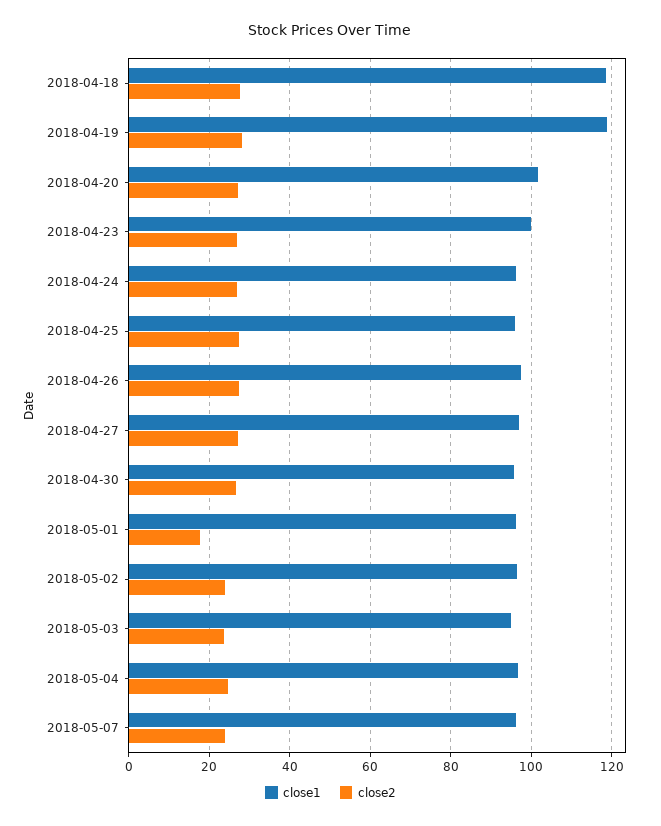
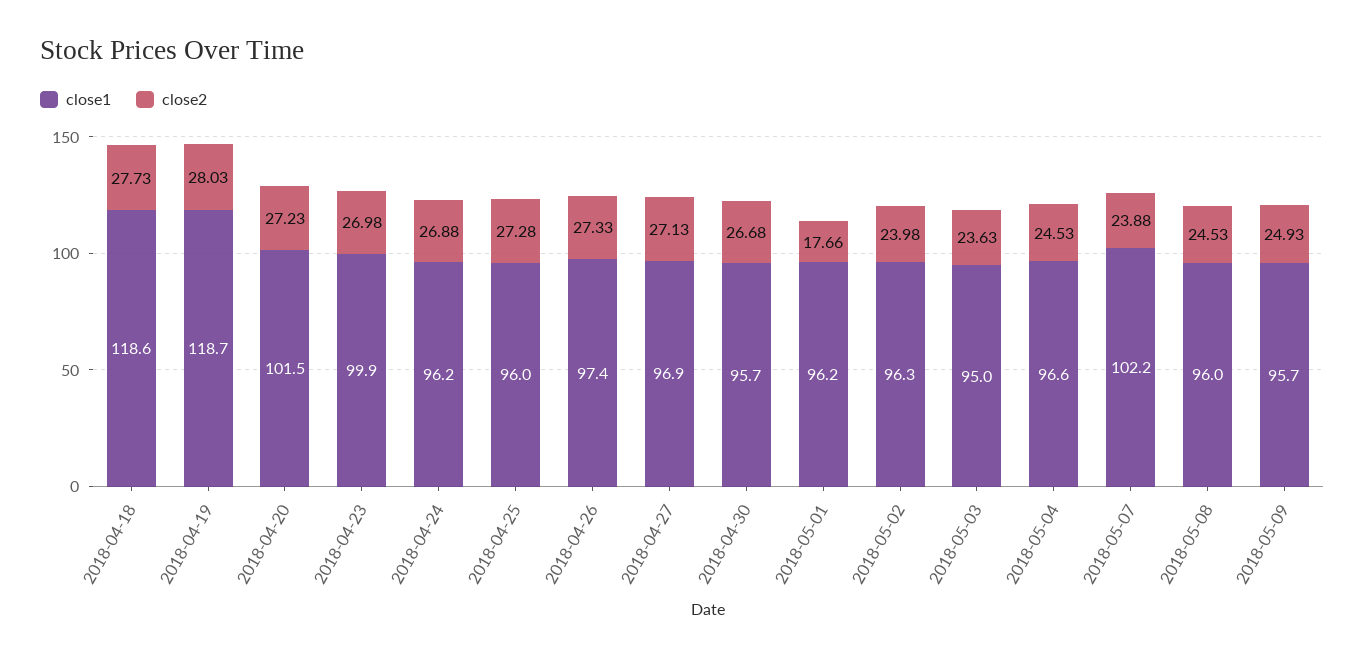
close1, 2018-05-07: 96 -> 102.2
close1, 2018-05-08: none -> 96
close2, 2018-05-08: none -> 24.53
close1, 2018-05-09: none -> 95.7
close2, 2018-05-09: none -> 24.93

